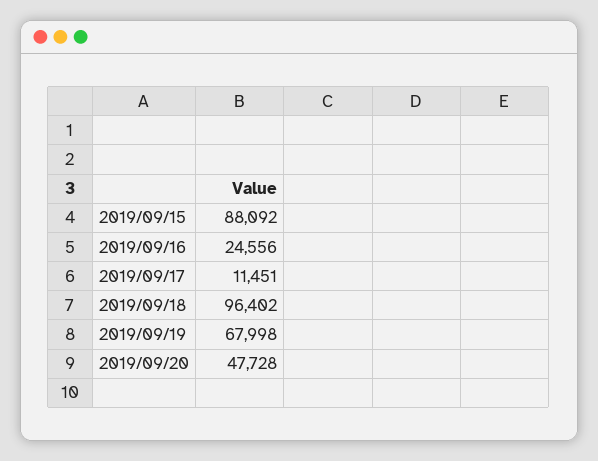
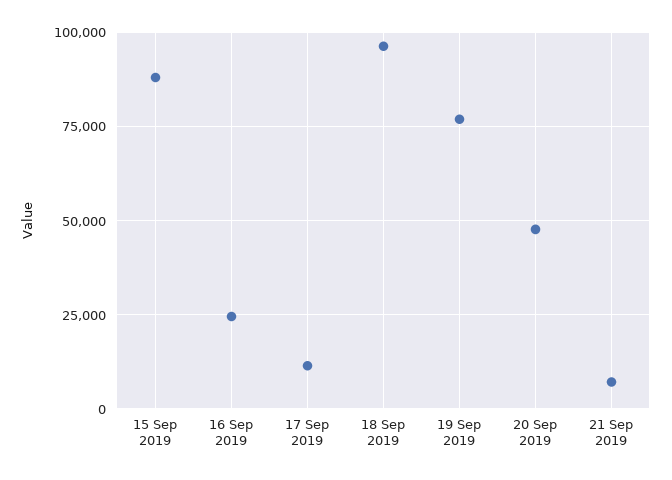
2019/09/19: 67998 -> 77500
21 Sep 2019: none -> 7500

